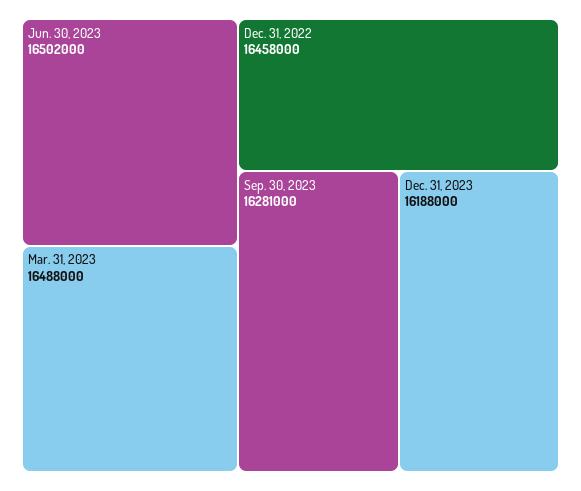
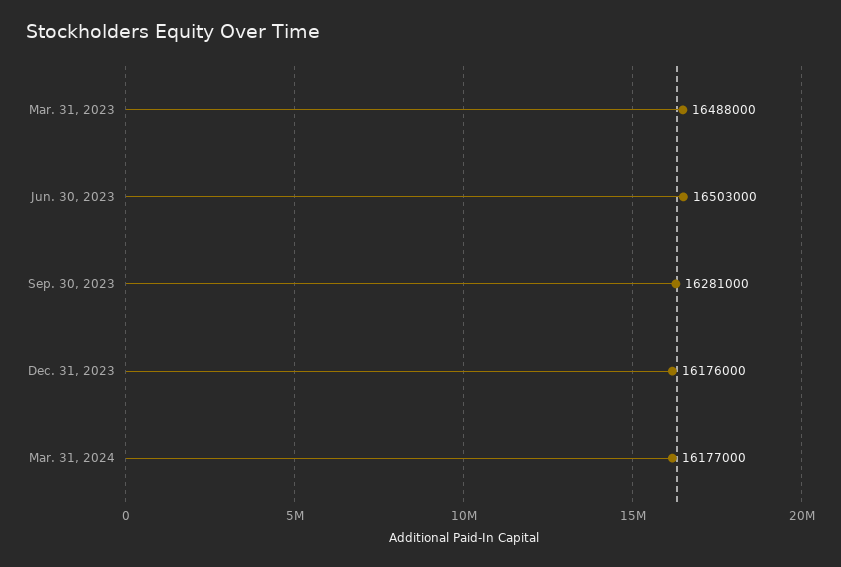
Jun. 30, 2023: 16502000 -> 16503000
Dec. 31, 2022: 16458000 -> none
Dec. 31, 2023: 16188000 -> 16176000
Mar. 31, 2024: none -> 16177000

